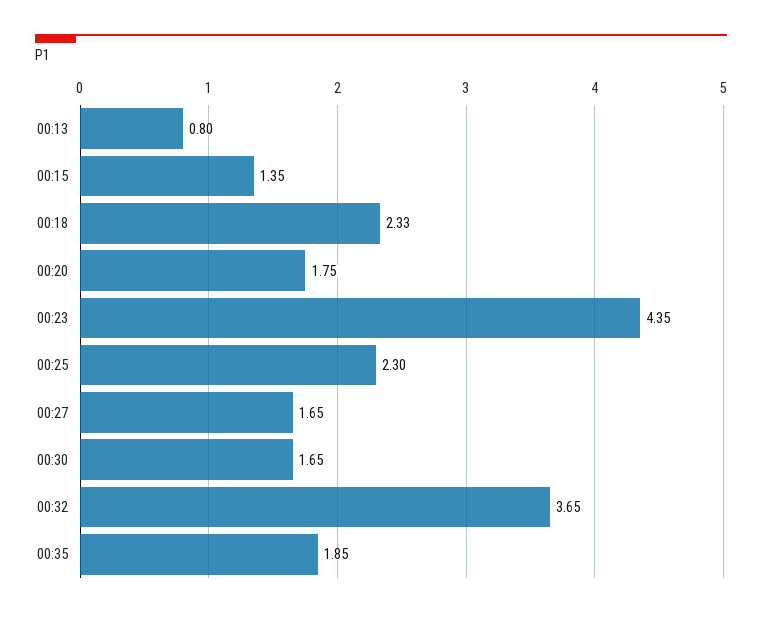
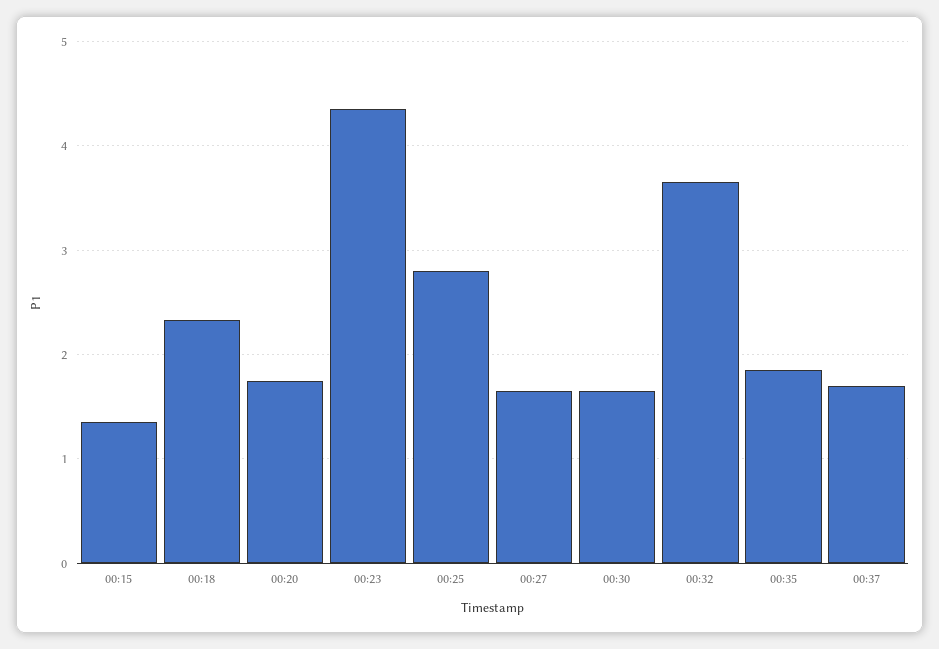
00:13: 0.8 -> none
00:25: 2.3 -> 2.8
00:37: none -> 1.7

